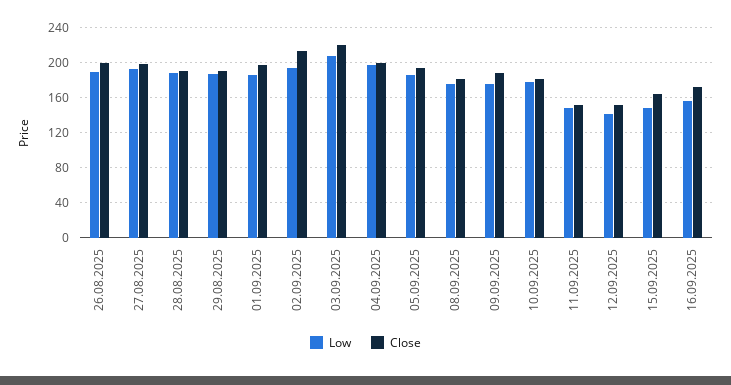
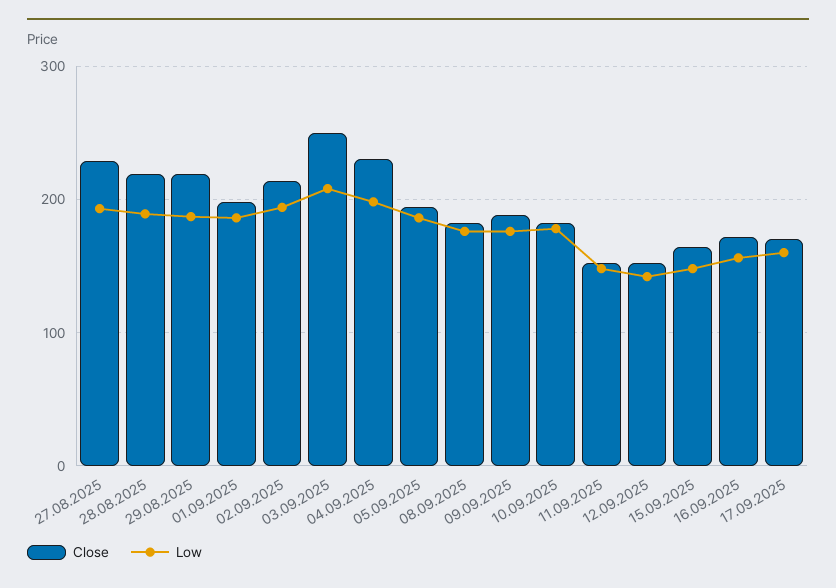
Low, 26.08.2025: 190 -> none
Close, 26.08.2025: 200 -> none
Close, 27.08.2025: 200 -> 230
Close, 28.08.2025: 190 -> 220
Close, 29.08.2025: 190 -> 220
Close, 03.09.2025: 220 -> 250
Close, 04.09.2025: 200 -> 230
Close, 17.09.2025: none -> 170
Low, 17.09.2025: none -> 160

